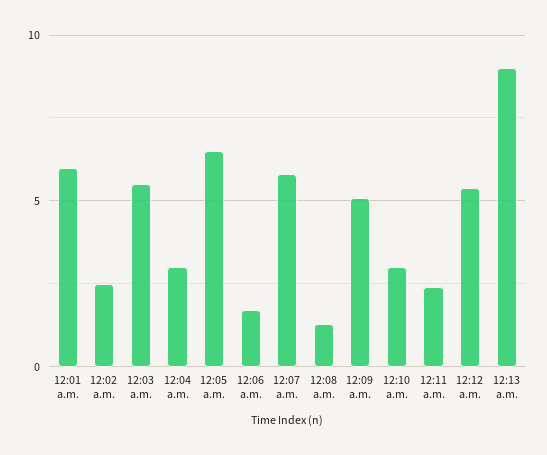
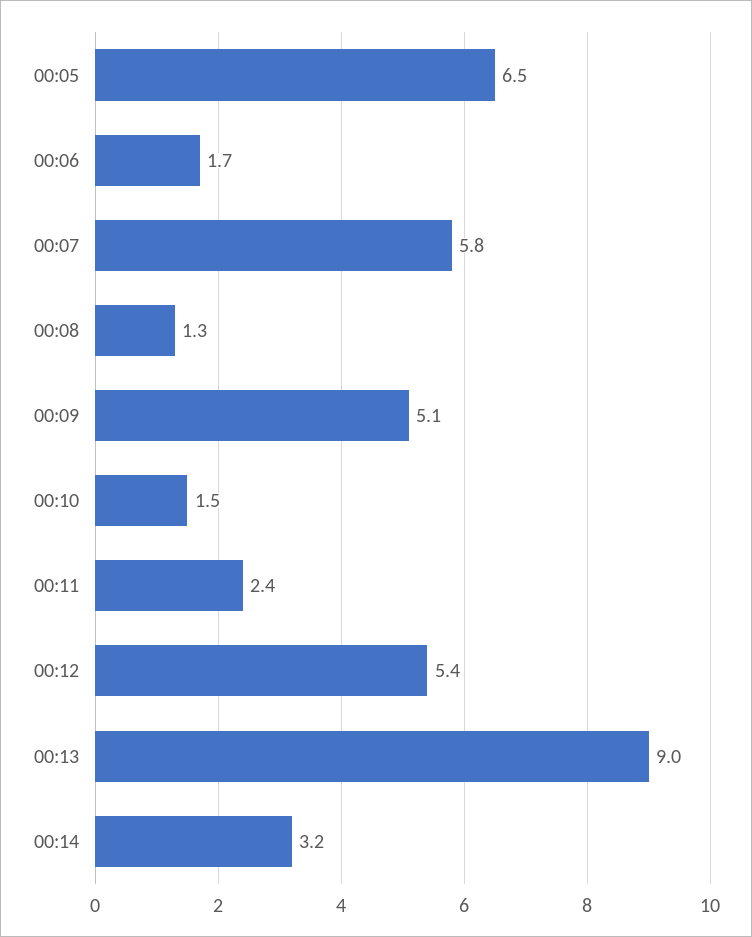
12:01 a.m.: 6 -> none
12:02 a.m.: 2.5 -> none
12:03 a.m.: 5.5 -> none
12:04 a.m.: 3 -> none
12:10 a.m.: 3 -> 1.5
00:14: none -> 3.2

